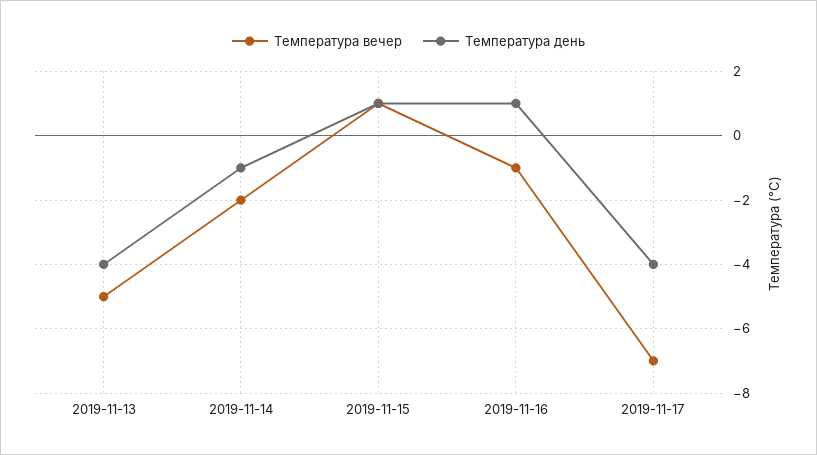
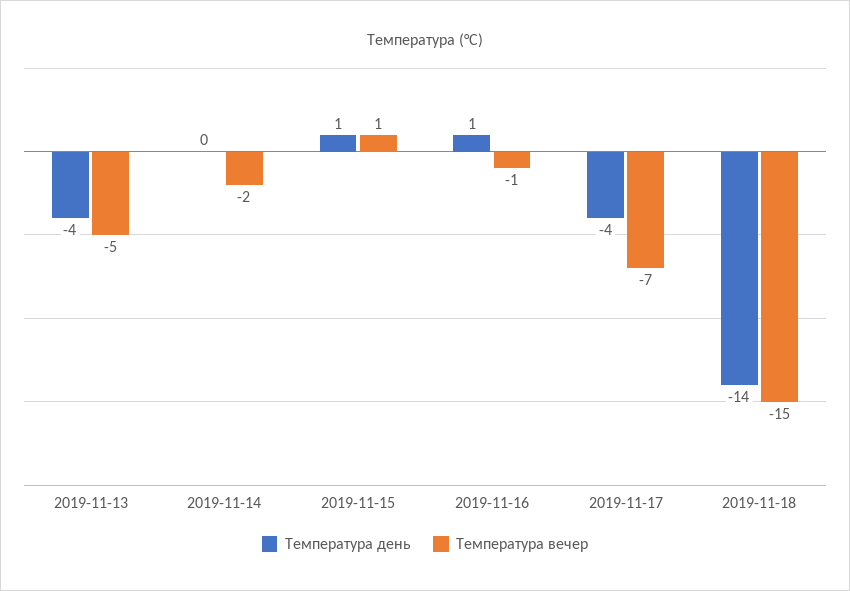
Температура день, 2019-11-14: -1 -> 0
Температура день, 2019-11-18: none -> -14
Температура вечер, 2019-11-18: none -> -15

